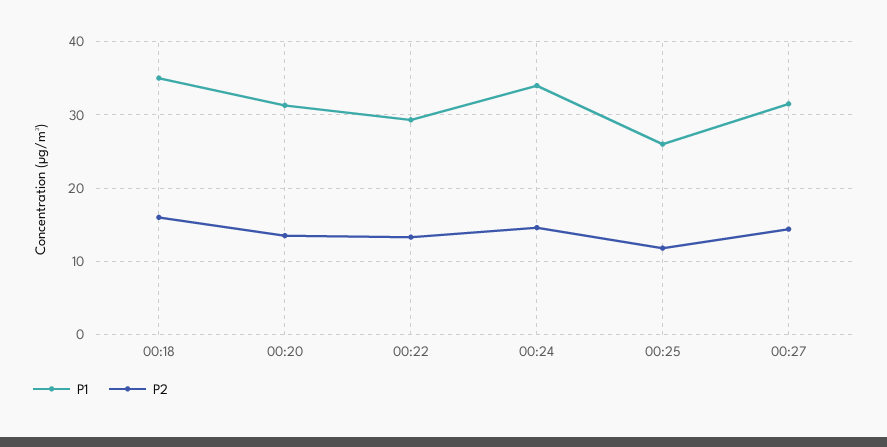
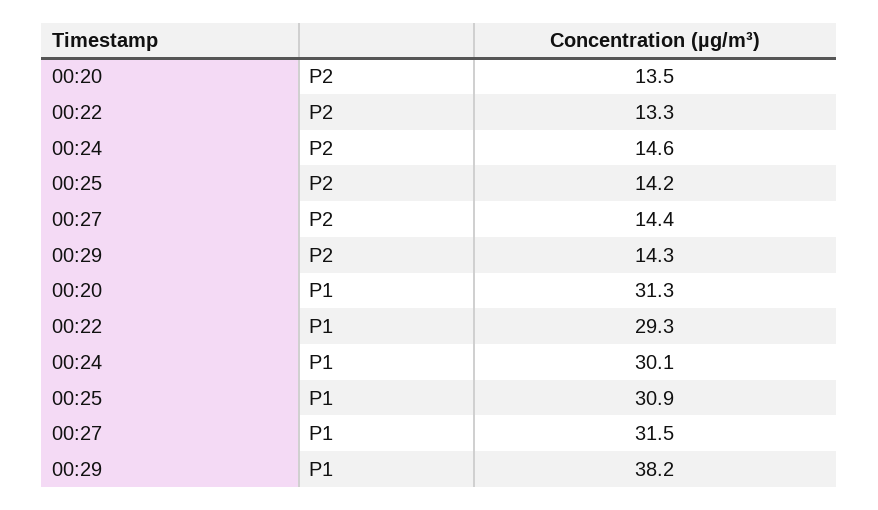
P1, 00:18: 35 -> none
P2, 00:18: 16 -> none
P1, 00:24: 34 -> 30.1
P1, 00:25: 26 -> 30.9
P2, 00:25: 12 -> 14.2
P2, 00:29: none -> 14.3
P1, 00:29: none -> 38.2

